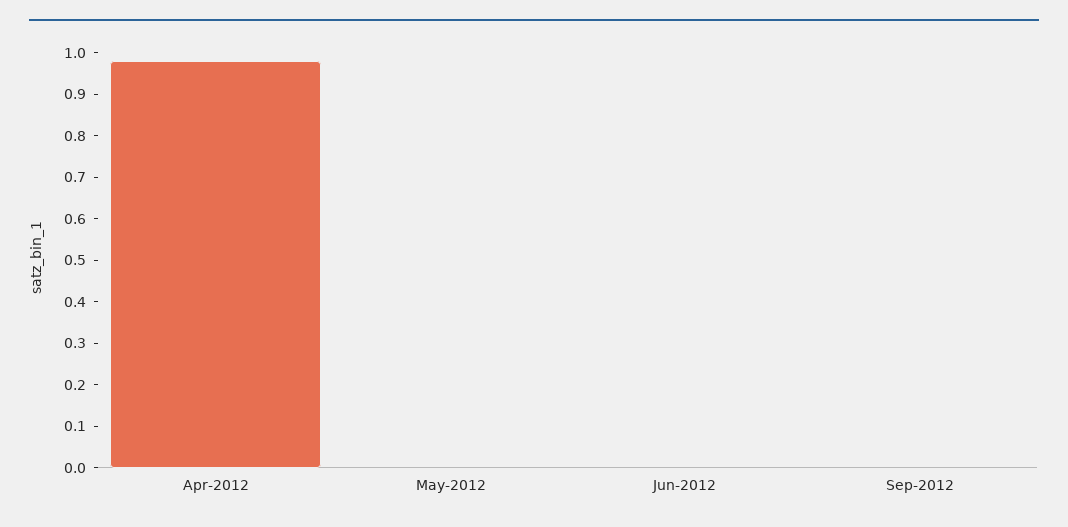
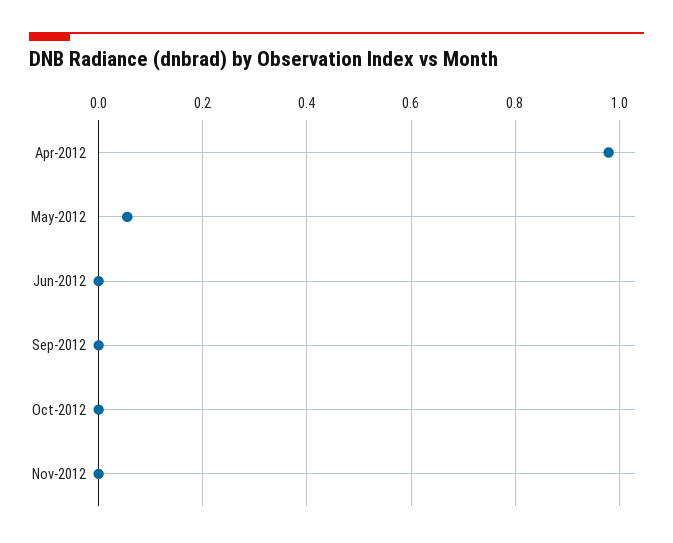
May-2012: 0 -> 0.06
Oct-2012: none -> 0
Nov-2012: none -> 0

